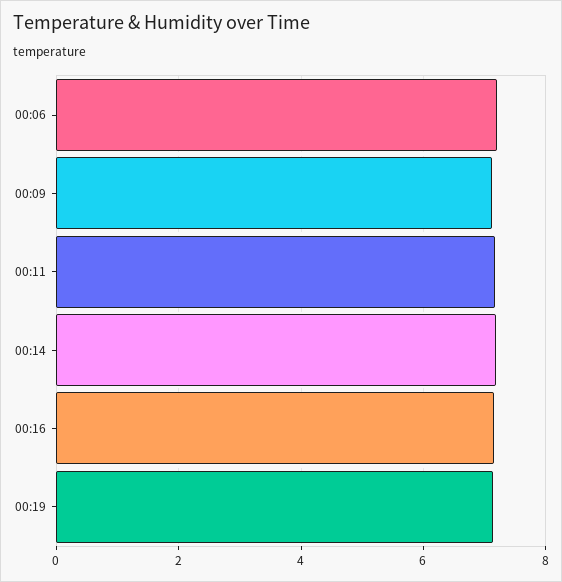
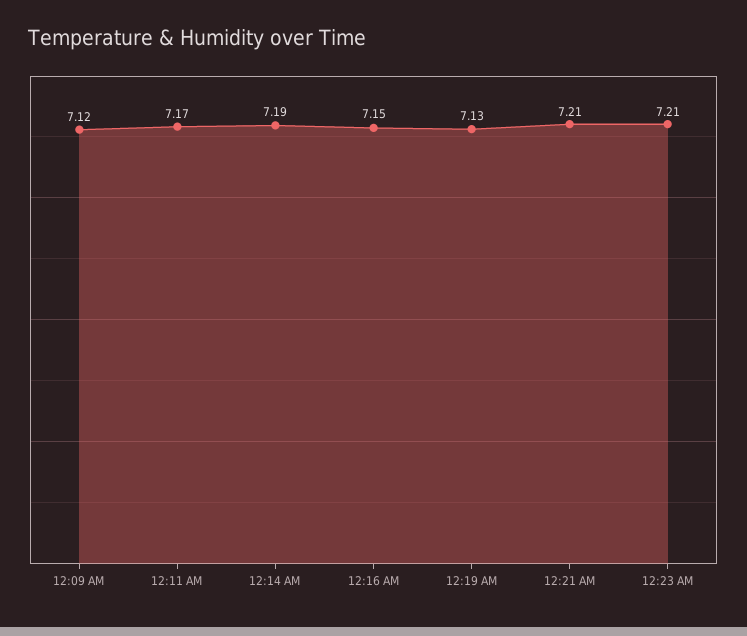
00:06: 7.2 -> none
12:21 AM: none -> 7.21
12:23 AM: none -> 7.21

